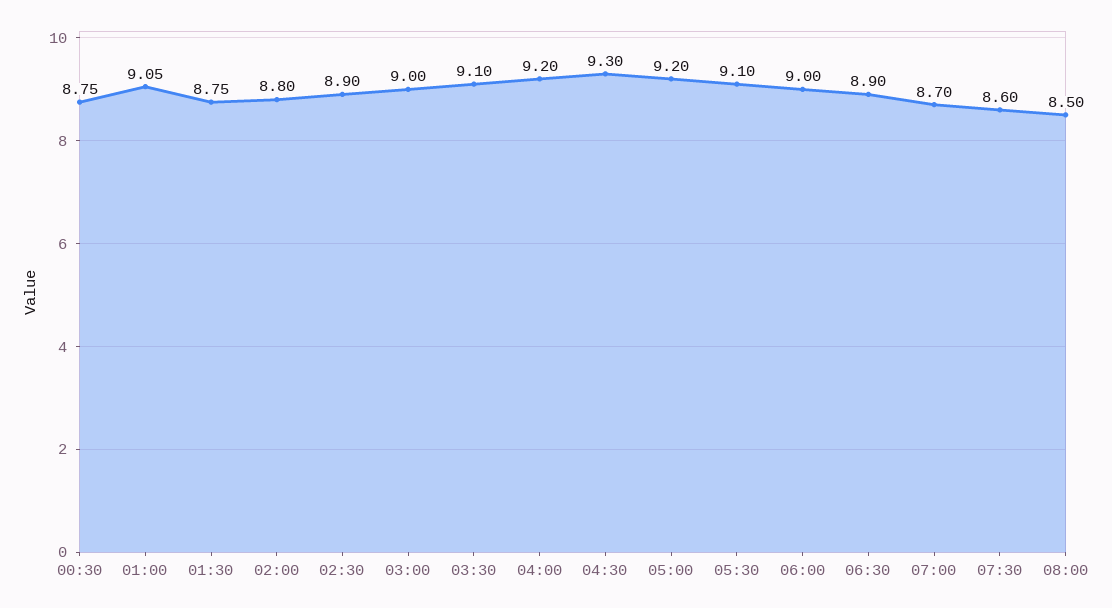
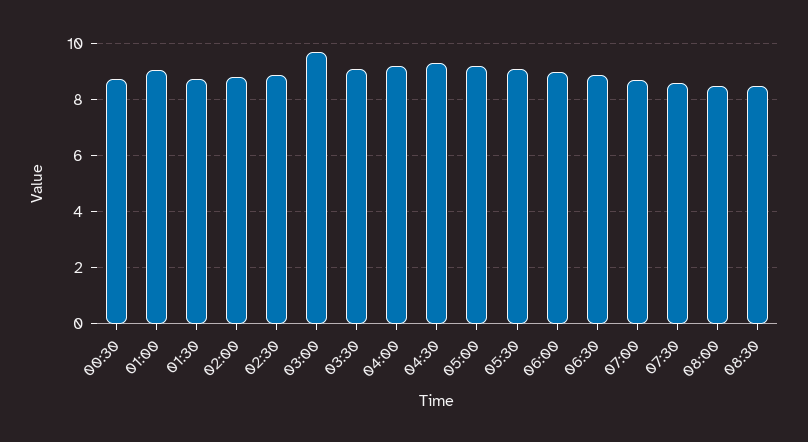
03:00: 9 -> 9.75
08:30: none -> 8.5

